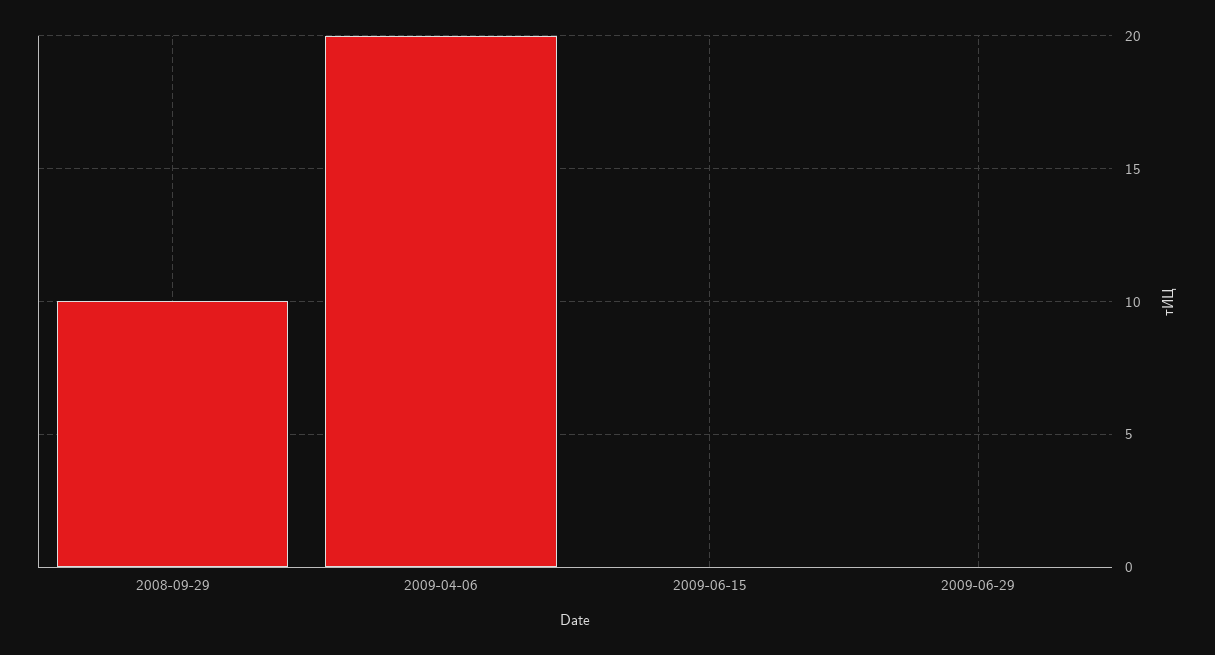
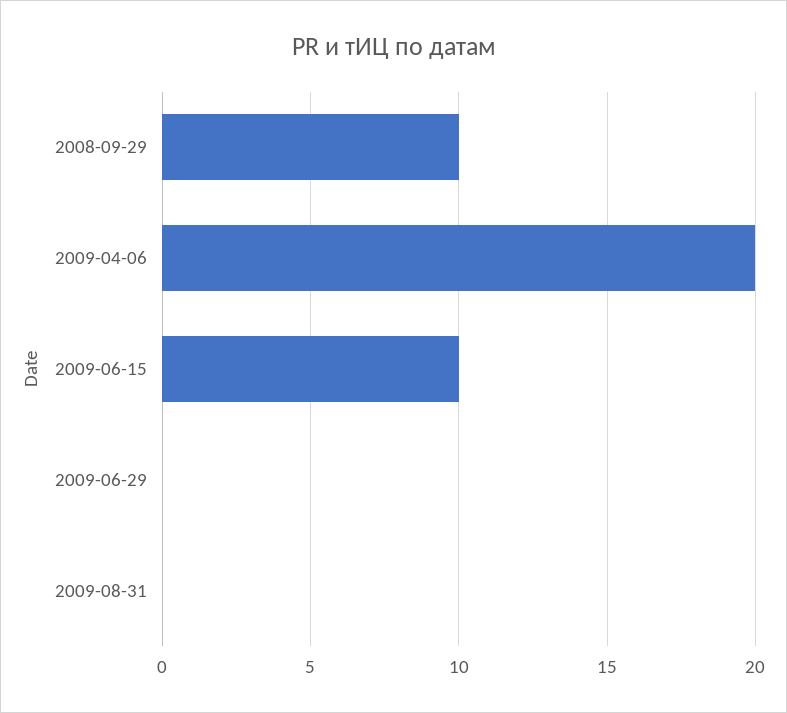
2009-06-15: 0 -> 10
2009-08-31: none -> 0

